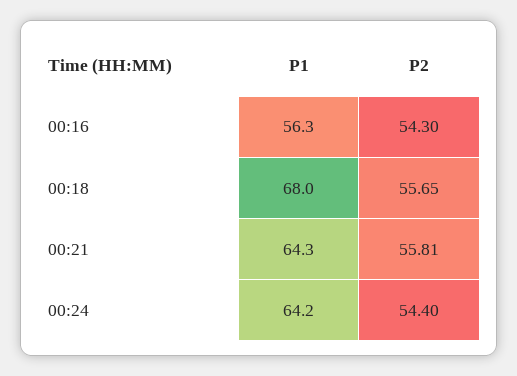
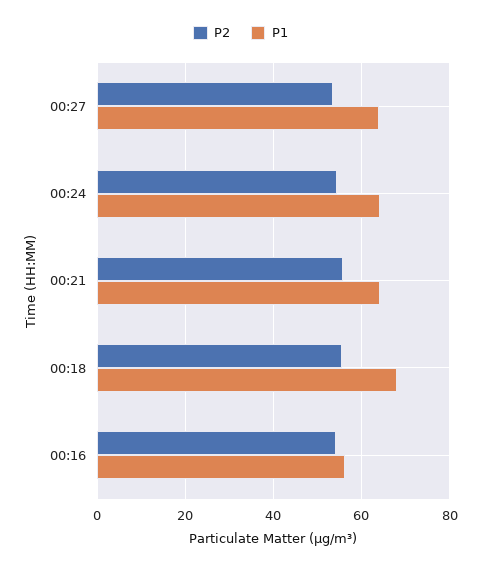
P2, 00:27: none -> 54
P1, 00:27: none -> 64

